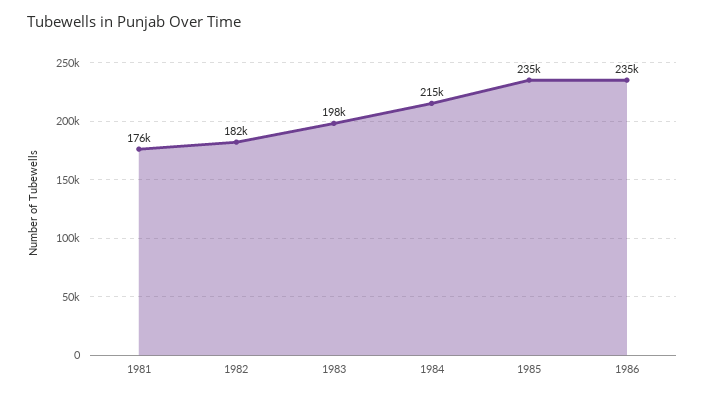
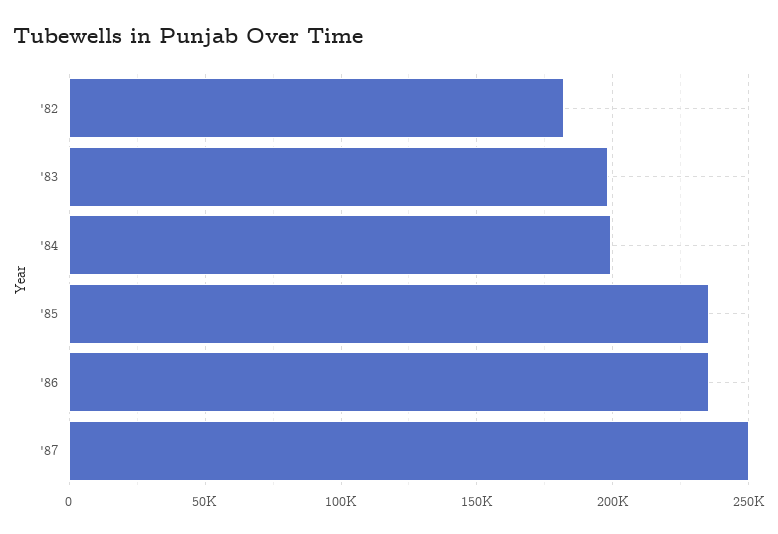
1981: 176000 -> none
1984: 215000 -> 200000
'87: none -> 250000

